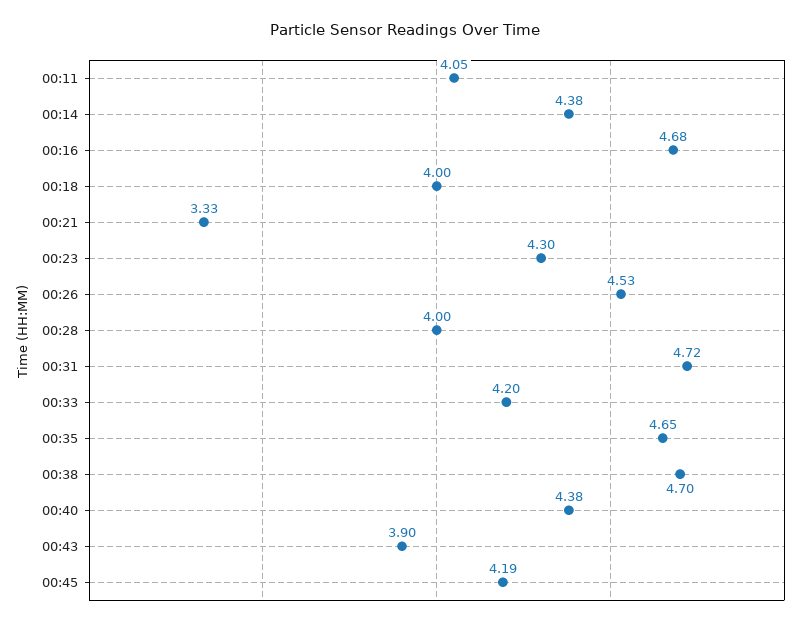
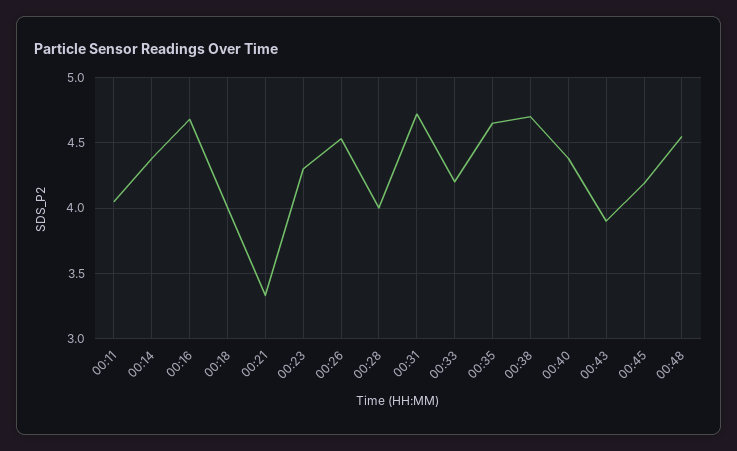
00:48: none -> 4.55

